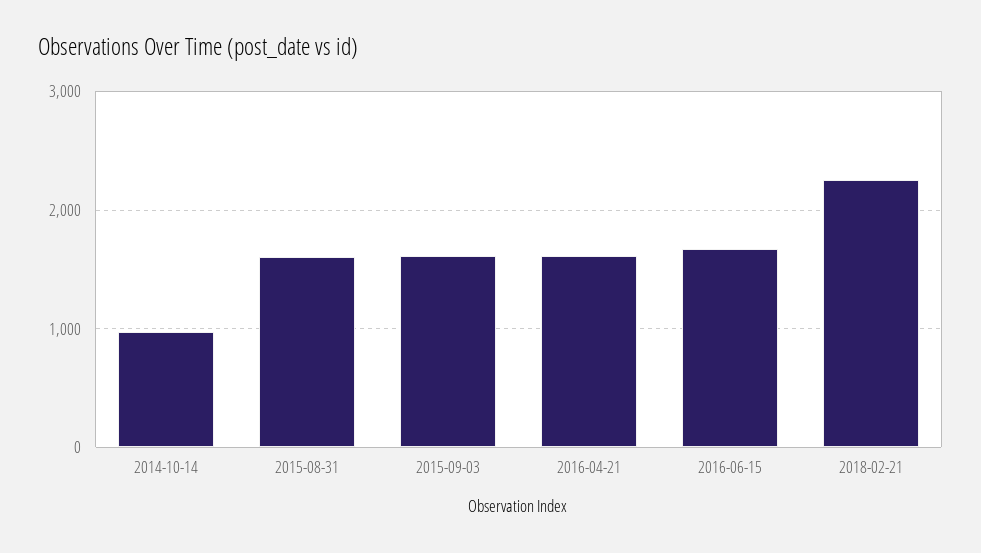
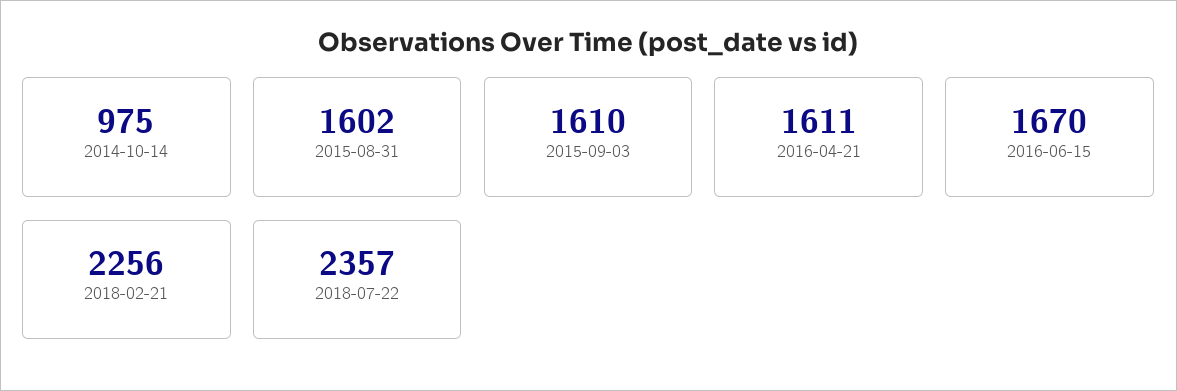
2018-07-22: none -> 2357

